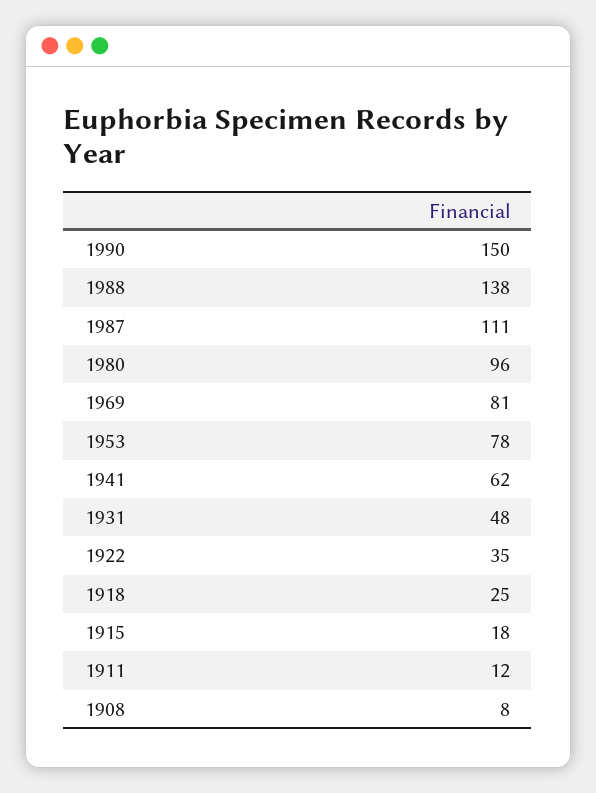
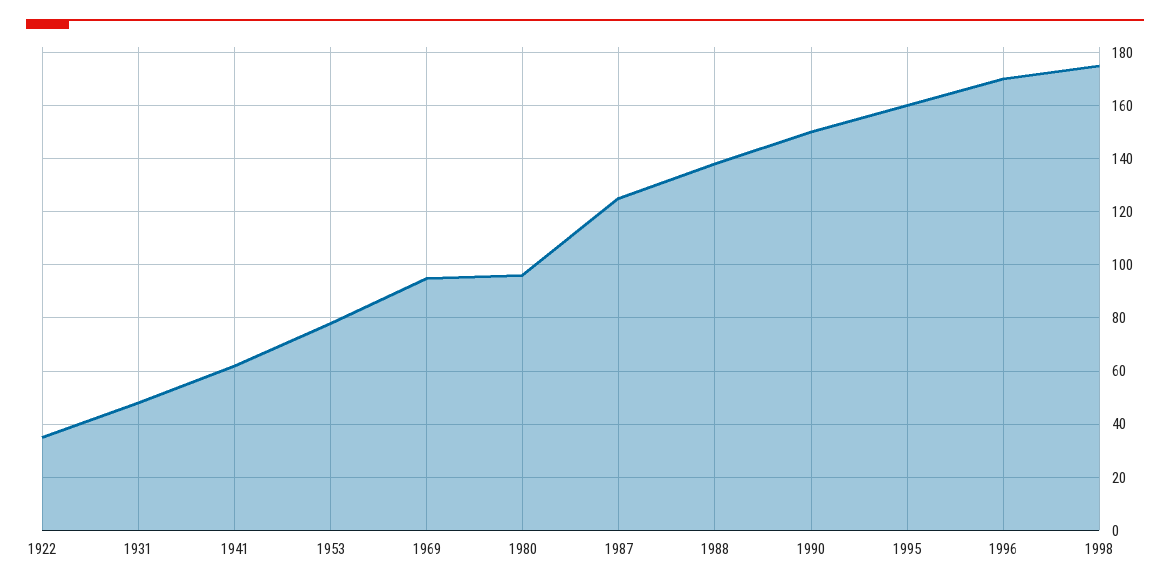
1987: 111 -> 125
1969: 81 -> 95
1918: 25 -> none
1915: 18 -> none
1911: 12 -> none
1908: 8 -> none
1995: none -> 160
1996: none -> 170
1998: none -> 175

